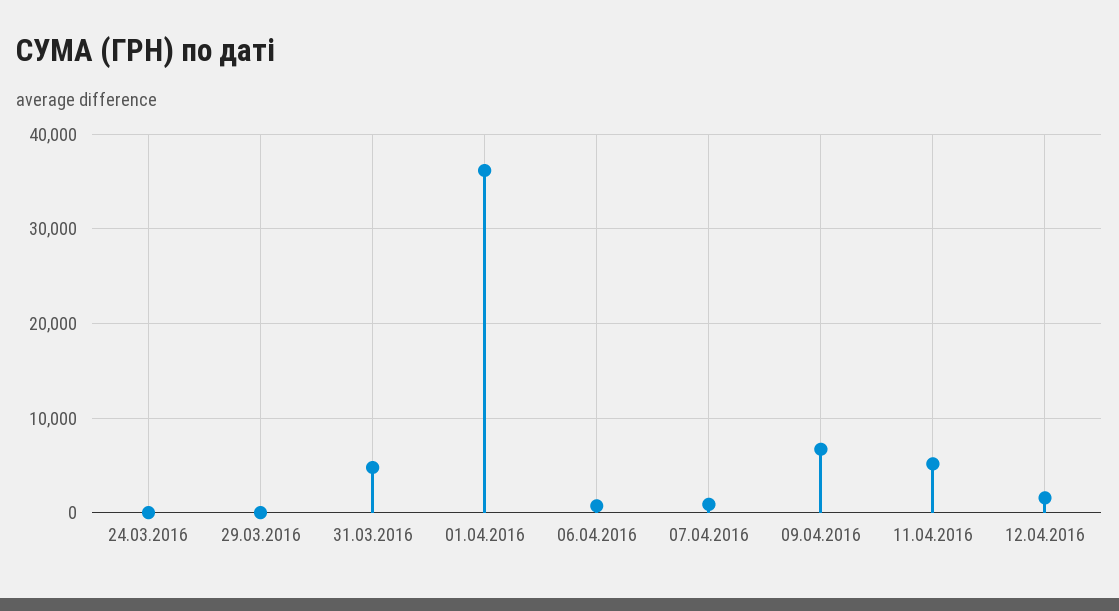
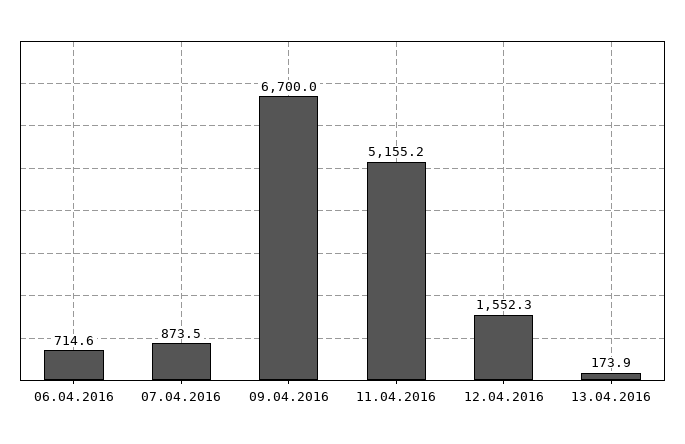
24.03.2016: 0 -> none
29.03.2016: 0 -> none
31.03.2016: 5000 -> none
01.04.2016: 36000 -> none
13.04.2016: none -> 173.9

